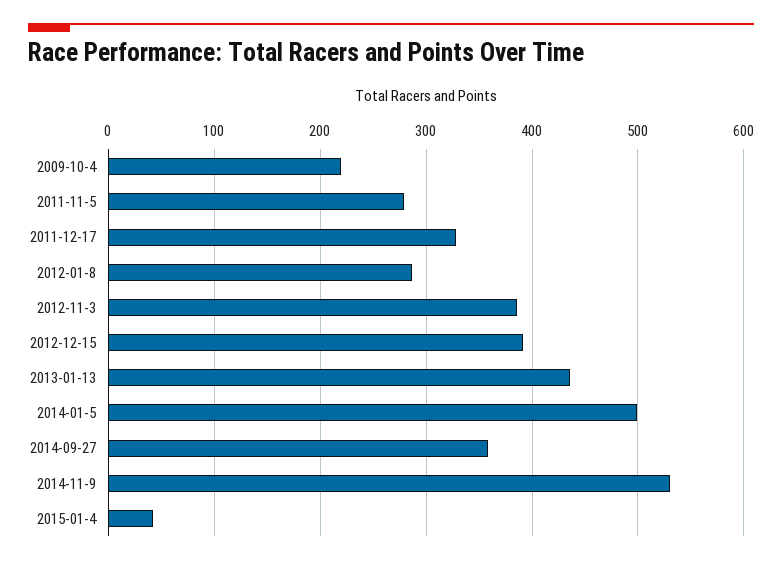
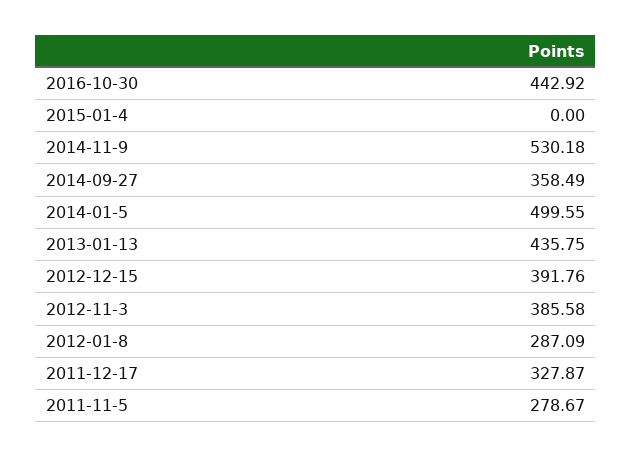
2009-10-4: 220 -> none
2015-01-4: 40 -> 0
2016-10-30: none -> 442.92

